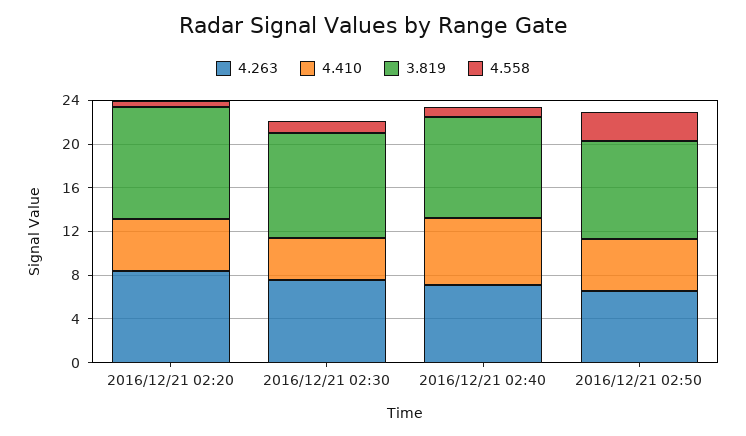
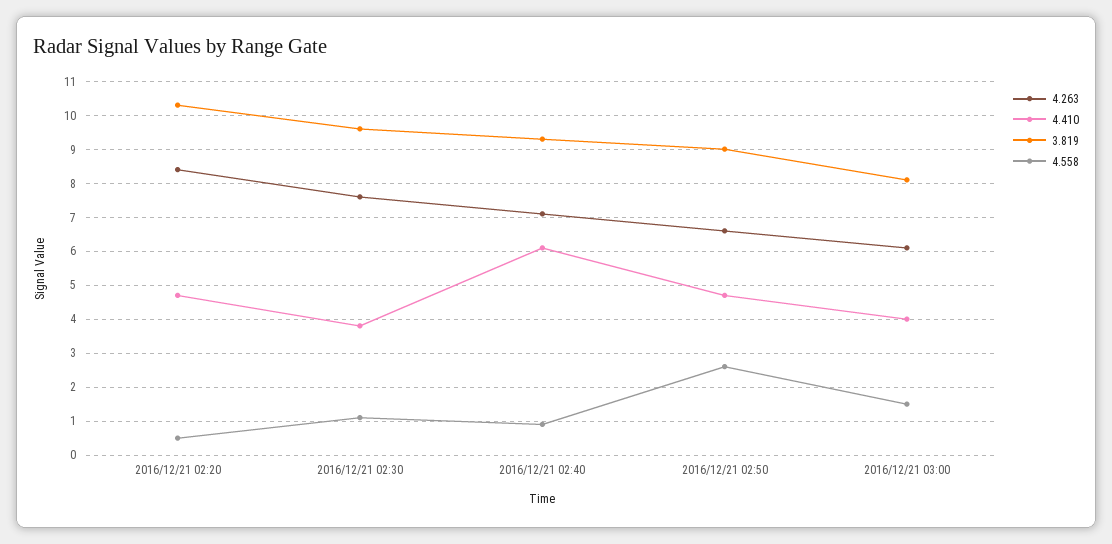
4.263, 2016/12/21 03:00: none -> 6
4.410, 2016/12/21 03:00: none -> 4
3.819, 2016/12/21 03:00: none -> 8
4.558, 2016/12/21 03:00: none -> 1.5

